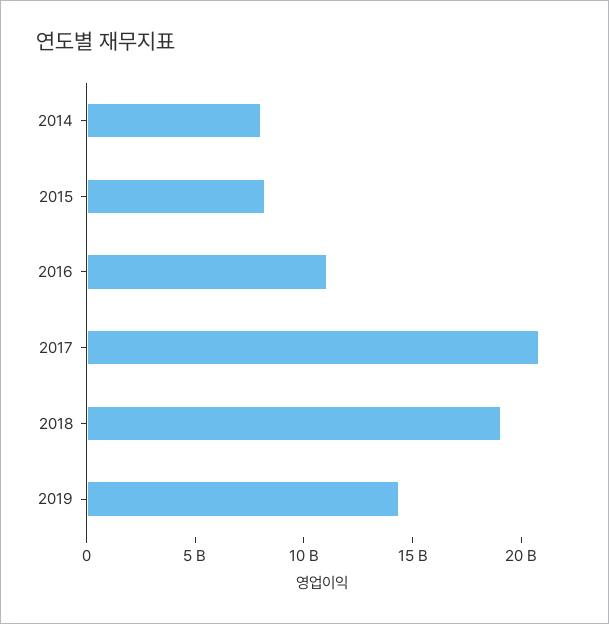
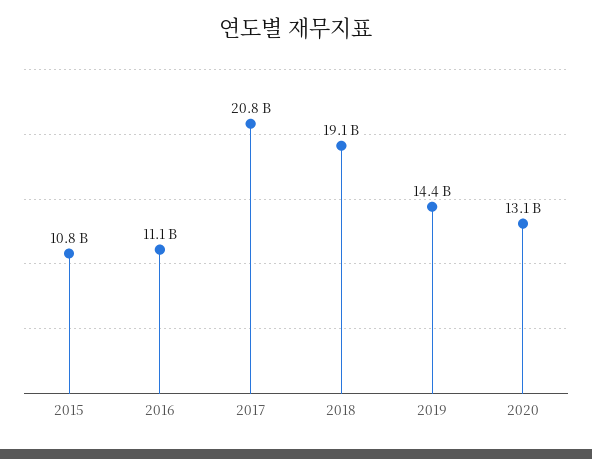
2014: 8000000000 -> none
2015: 8000000000 -> 10800000000
2020: none -> 13100000000

